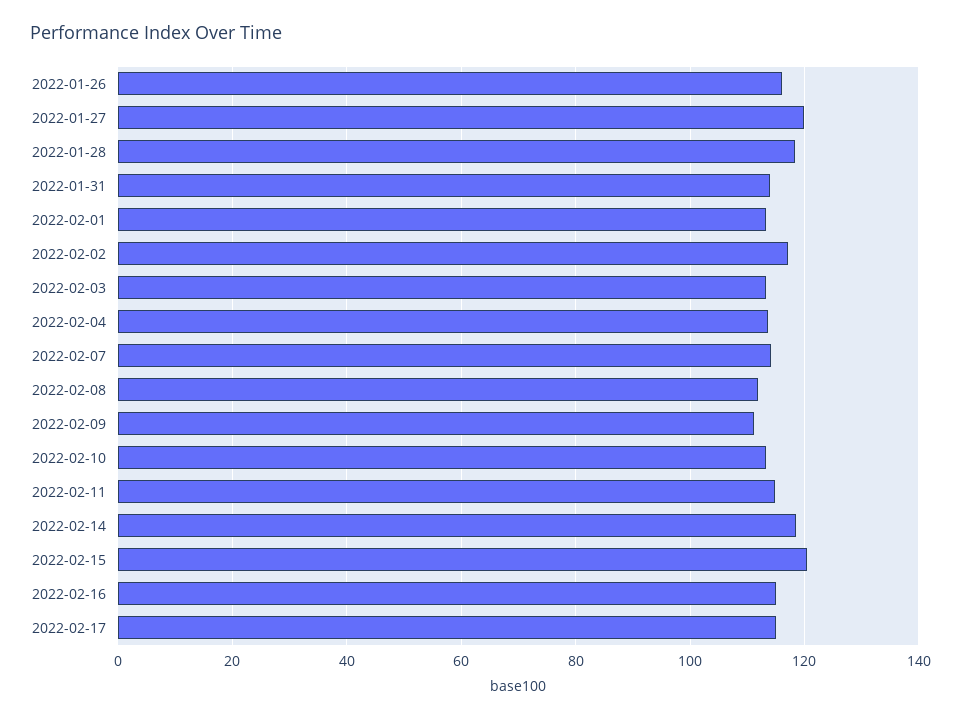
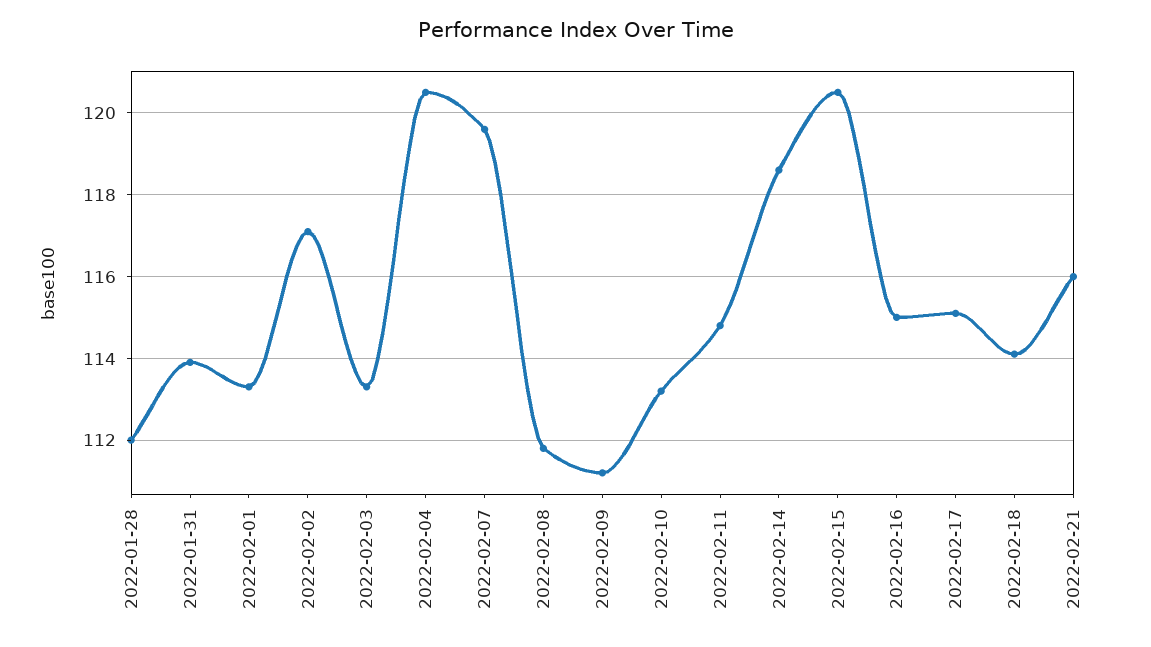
2022-01-26: 116 -> none
2022-01-27: 120 -> none
2022-01-28: 118 -> 112
2022-02-04: 114 -> 120.5
2022-02-07: 114 -> 119.5
2022-02-18: none -> 114
2022-02-21: none -> 116

